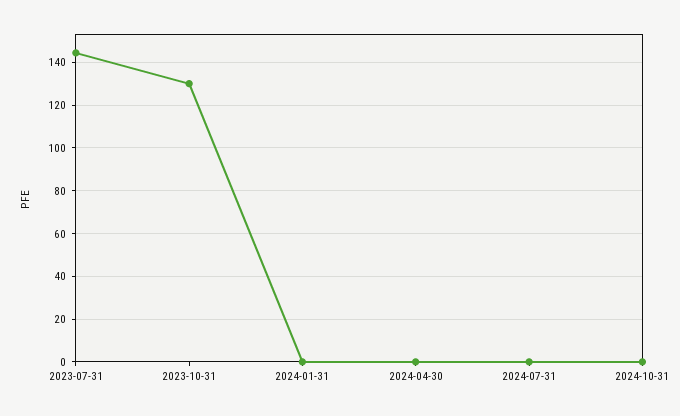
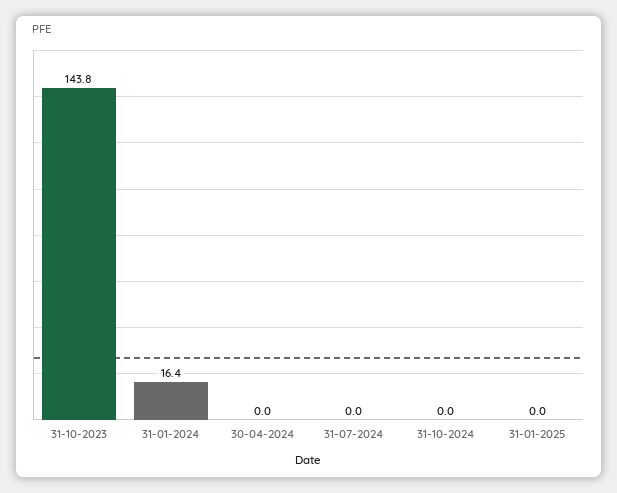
2023-07-31: 145 -> none
2023-10-31: 130 -> 143.8
2024-01-31: 0 -> 16.4
31-01-2025: none -> 0

